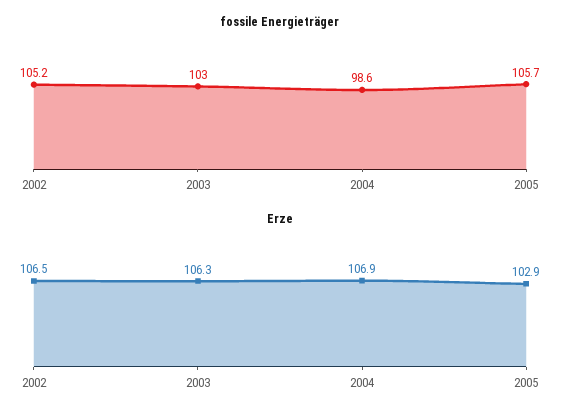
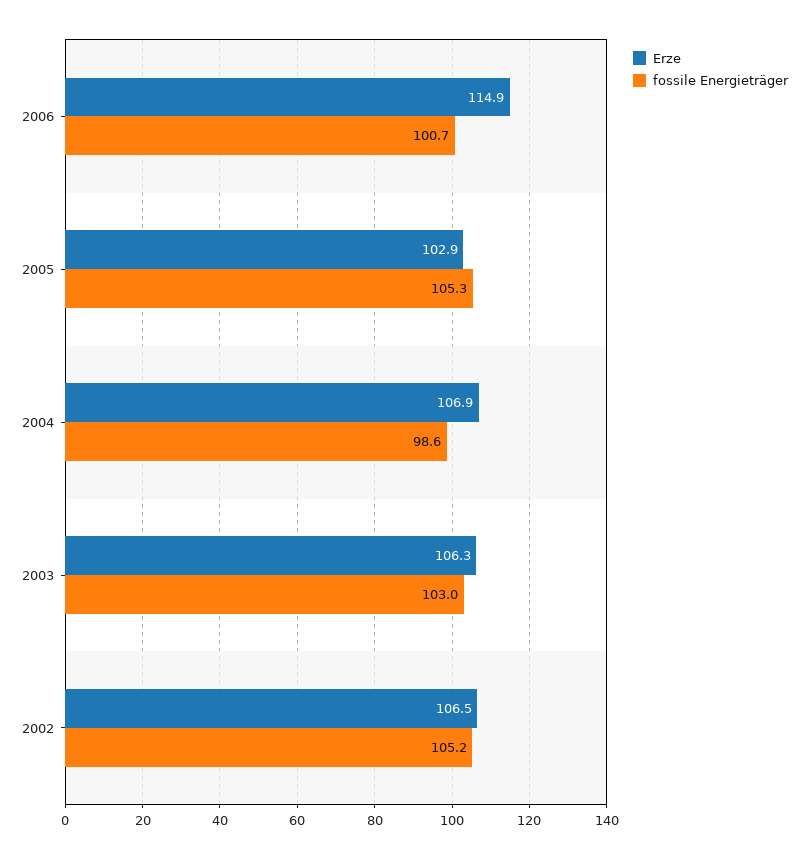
fossile Energieträger, 2005: 105.7 -> 105.3
Erze, 2006: none -> 114.9
fossile Energieträger, 2006: none -> 100.7

